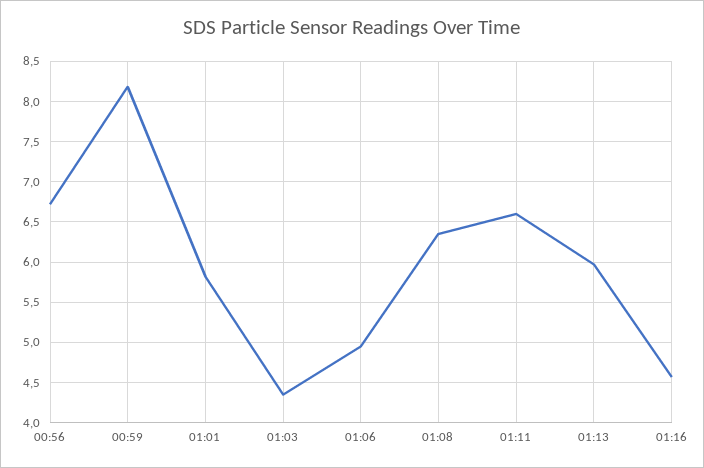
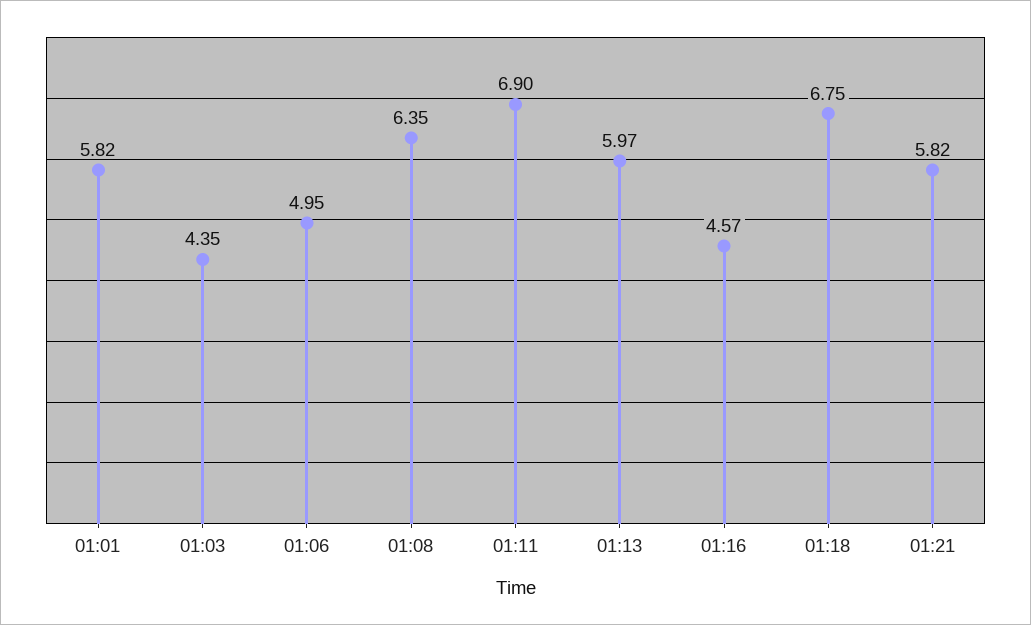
00:56: 6.7 -> none
00:59: 8.2 -> none
01:11: 6.6 -> 6.9
01:18: none -> 6.75
01:21: none -> 5.82

